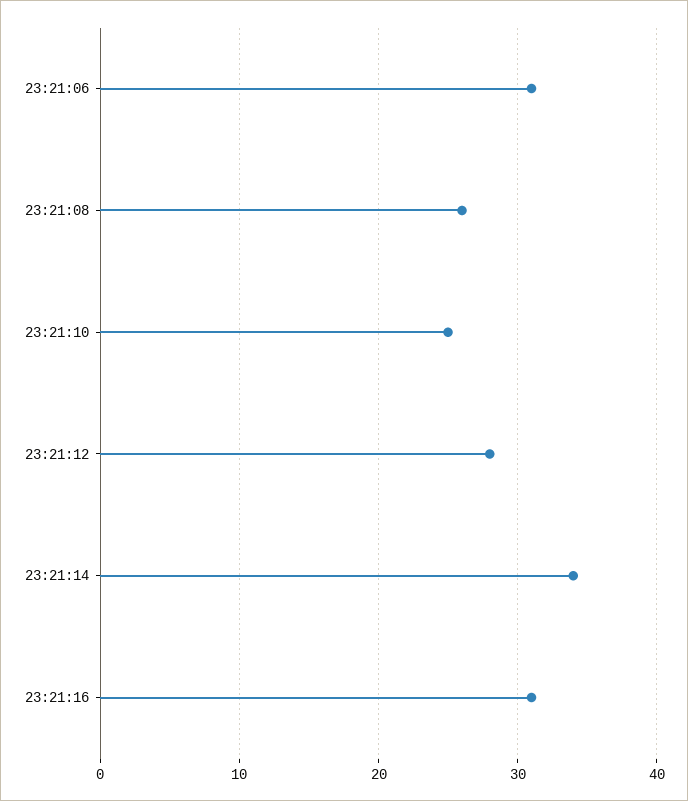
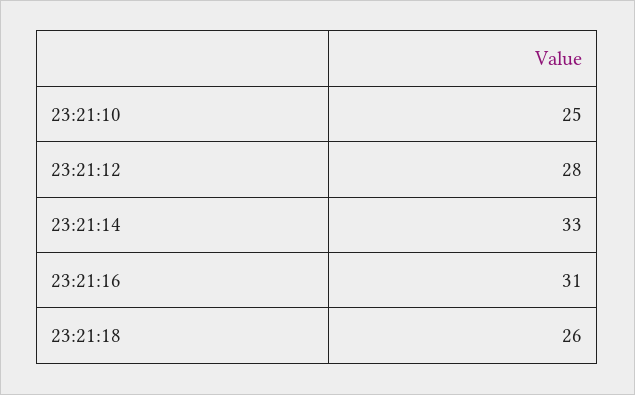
23:21:06: 31 -> none
23:21:08: 26 -> none
23:21:14: 34 -> 33
23:21:18: none -> 26

